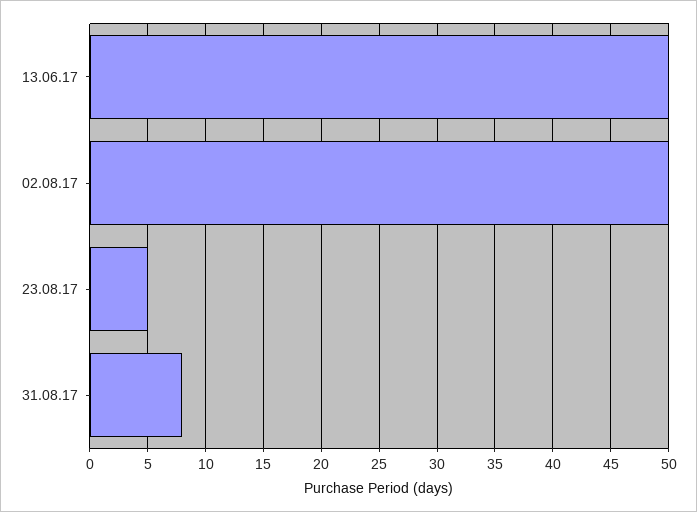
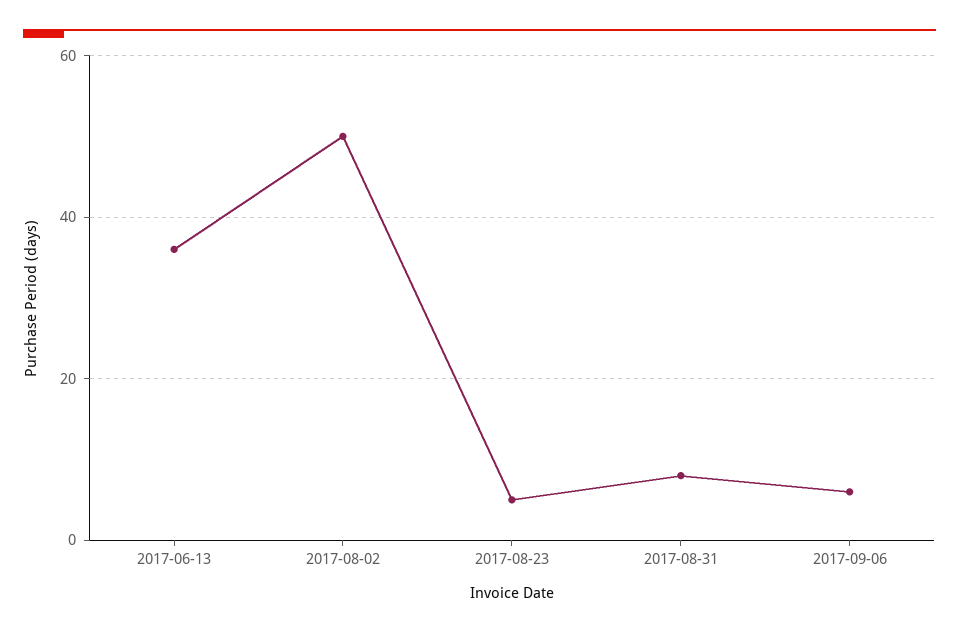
13.06.17: 50 -> 35
2017-09-06: none -> 5

